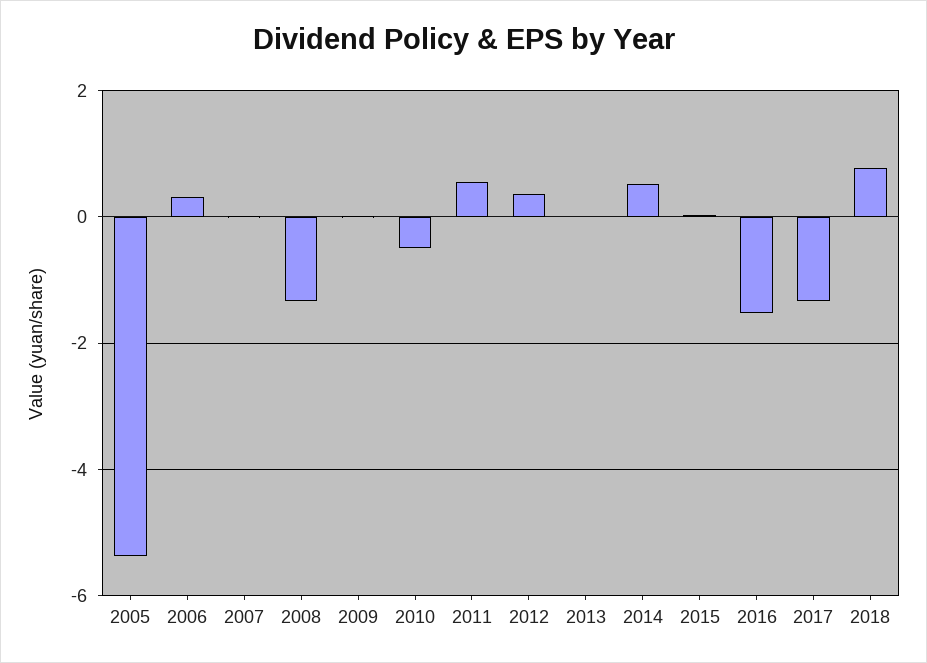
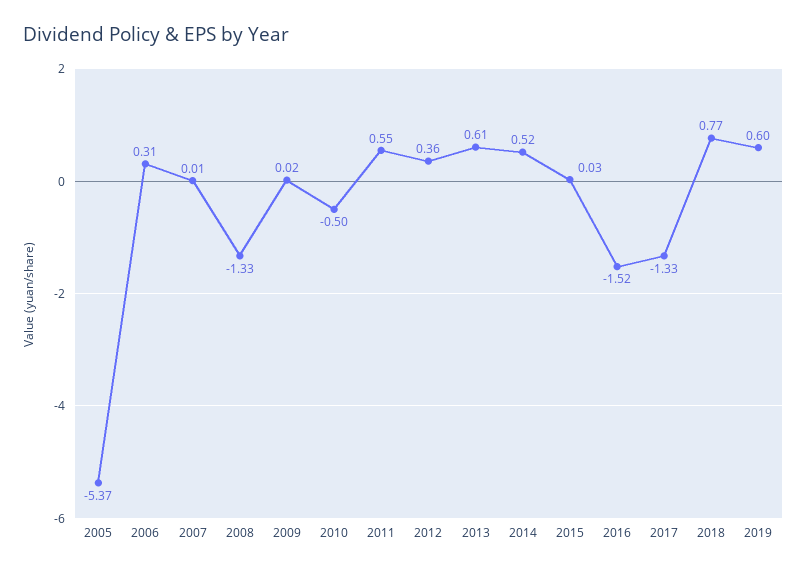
2013: 0 -> 0.61
2019: none -> 0.6

